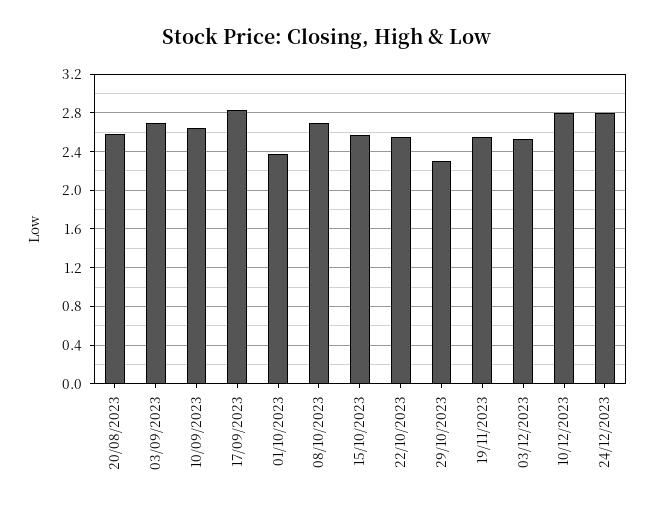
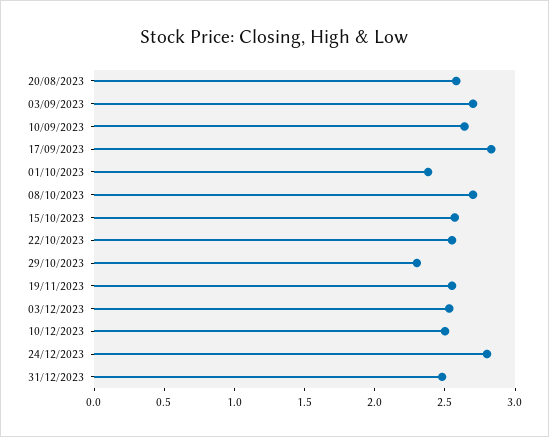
10/12/2023: 2.8 -> 2.5
31/12/2023: none -> 2.5

